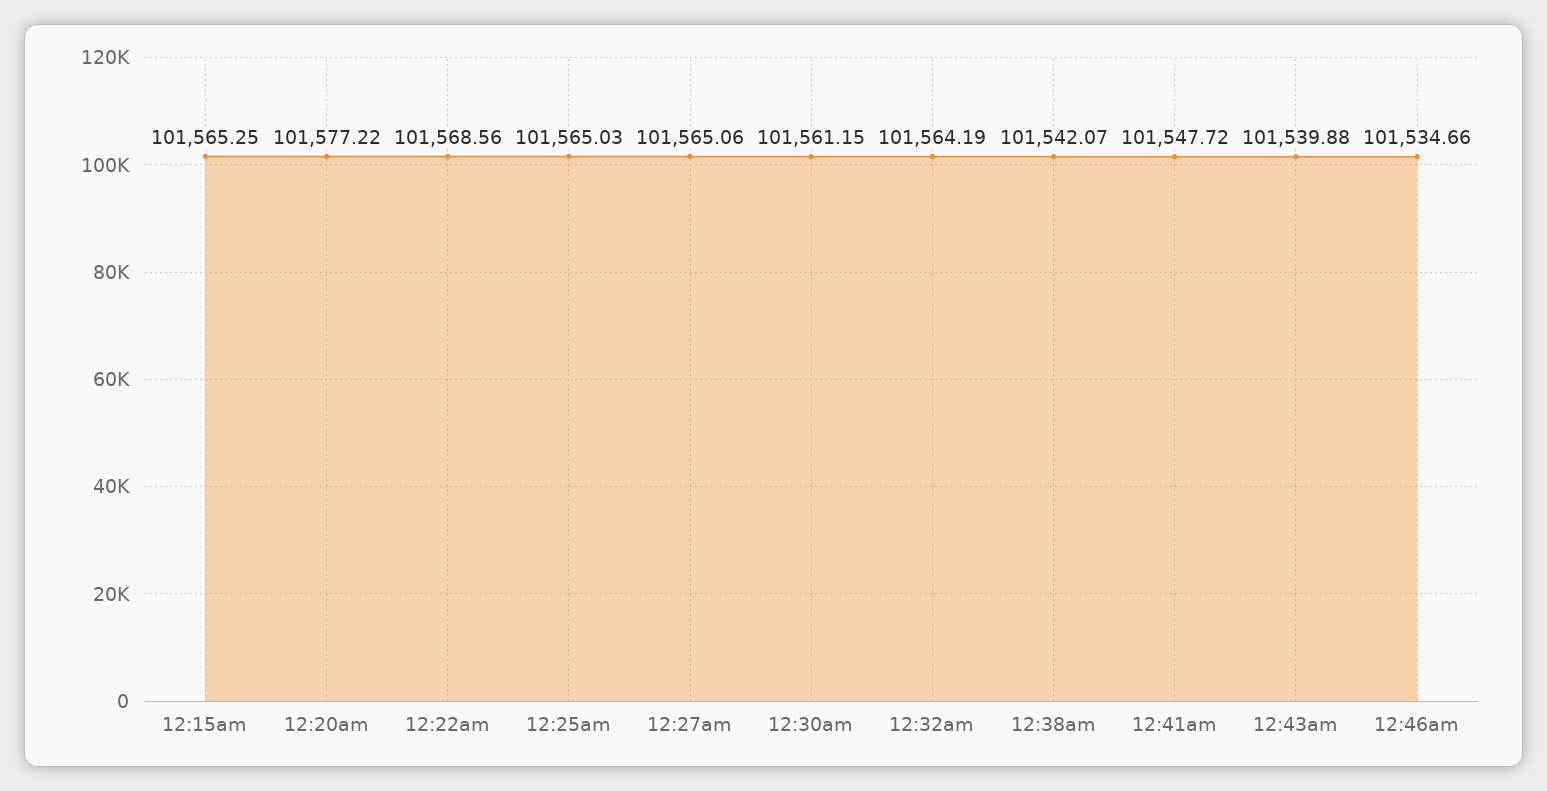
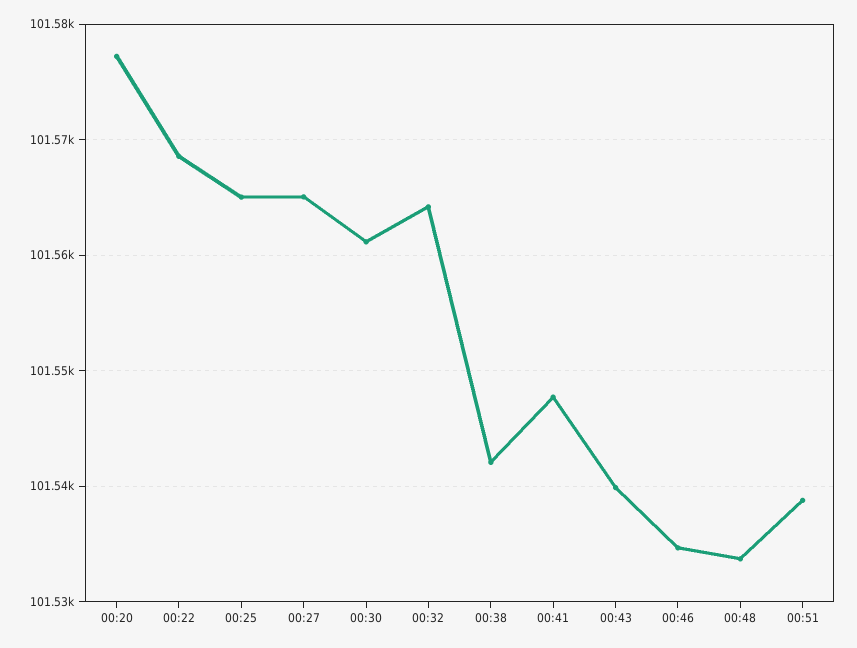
12:15am: 101565.25 -> none
00:48: none -> 101534
00:51: none -> 101539

